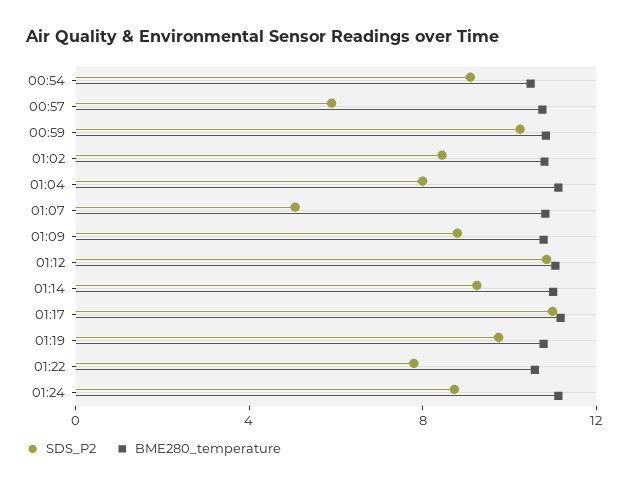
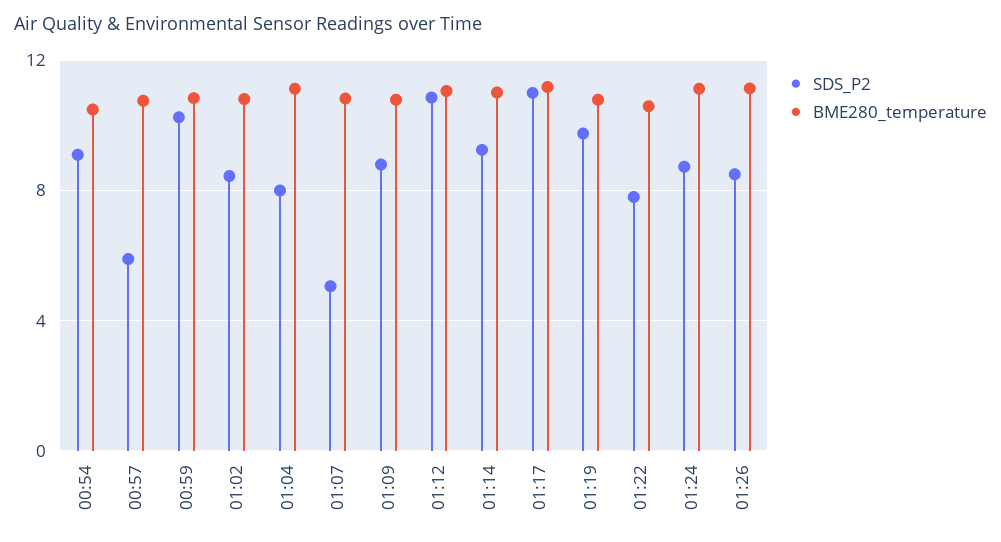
SDS_P2, 01:26: none -> 8.5
BME280_temperature, 01:26: none -> 11

